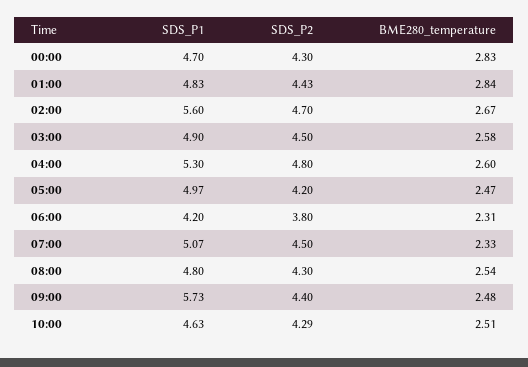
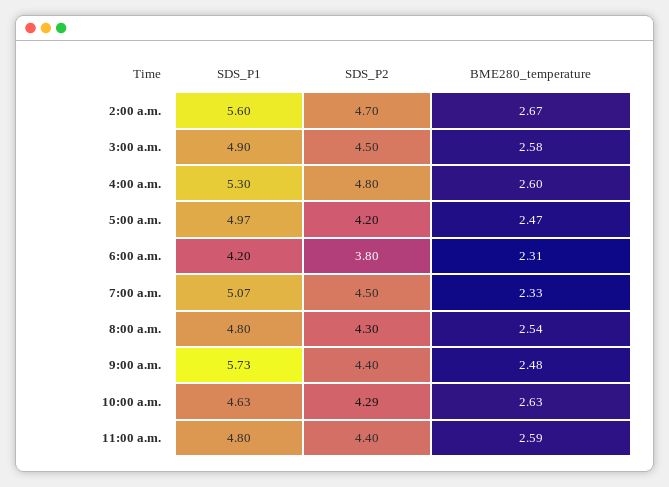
SDS_P1, 00:00: 4.7 -> none
SDS_P2, 00:00: 4.3 -> none
BME280_temperature, 00:00: 2.83 -> none
SDS_P1, 01:00: 4.83 -> none
SDS_P2, 01:00: 4.43 -> none
BME280_temperature, 01:00: 2.84 -> none
BME280_temperature, 10:00: 2.51 -> 2.63
SDS_P1, 11:00 a.m.: none -> 4.8
SDS_P2, 11:00 a.m.: none -> 4.4
BME280_temperature, 11:00 a.m.: none -> 2.59

